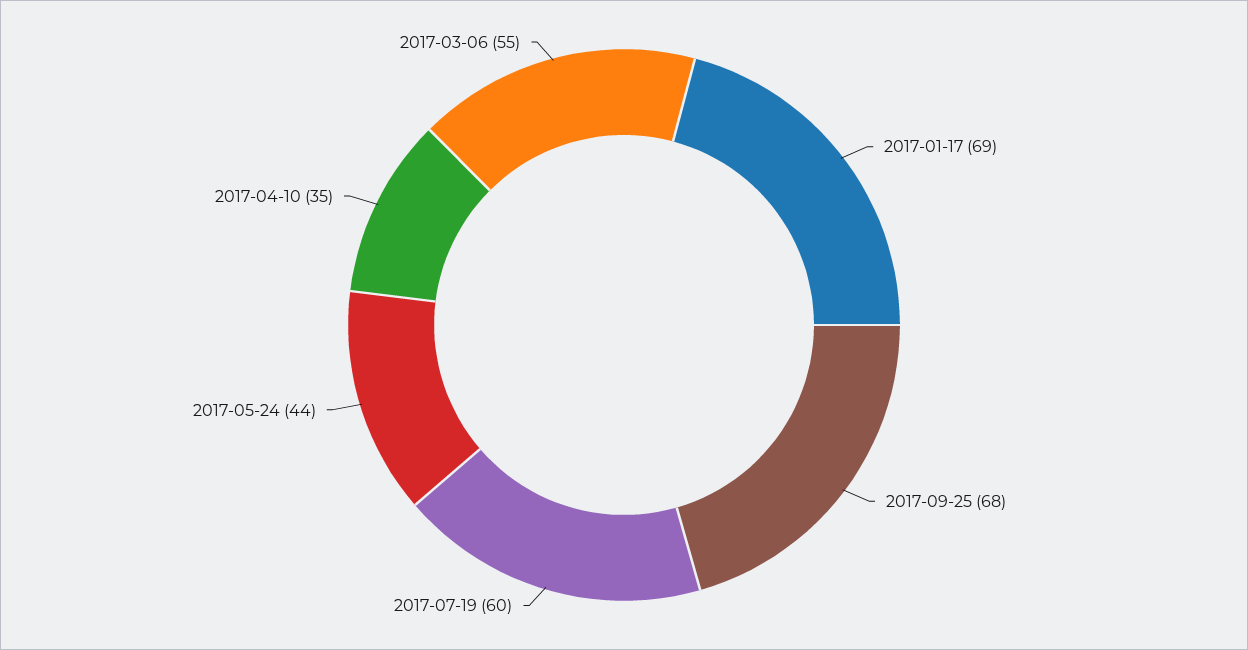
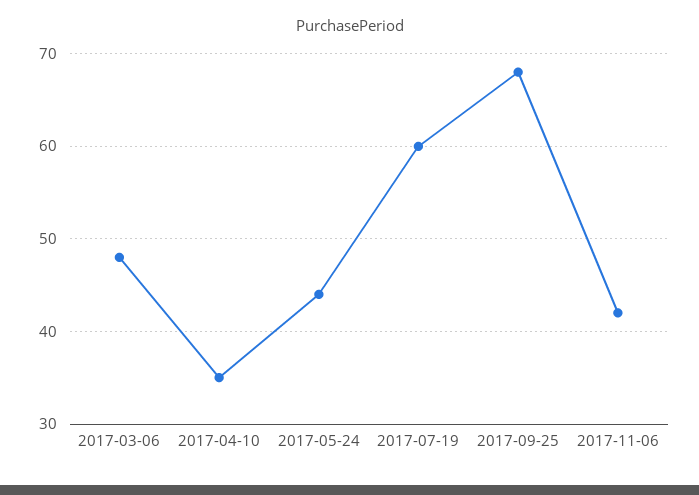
2017-01-17: 69 -> none
2017-03-06: 55 -> 48
2017-11-06: none -> 42

